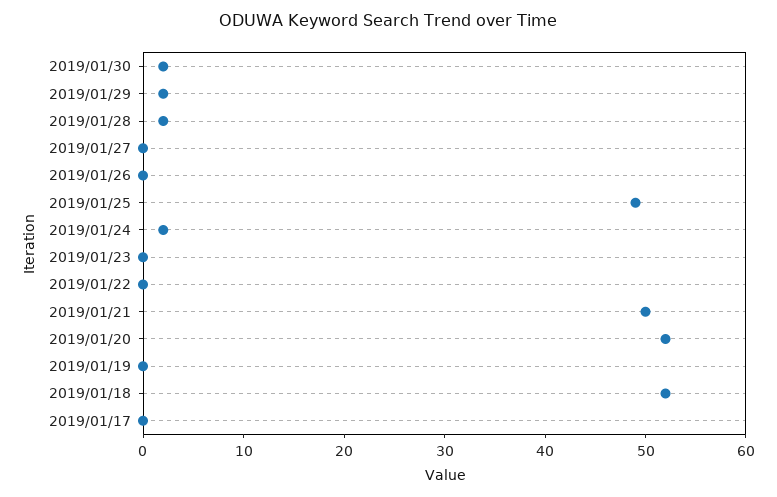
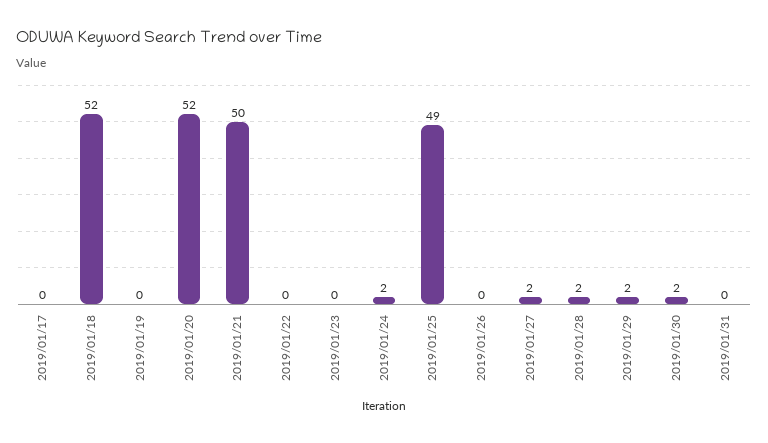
2019/01/27: 0 -> 2
2019/01/31: none -> 0

